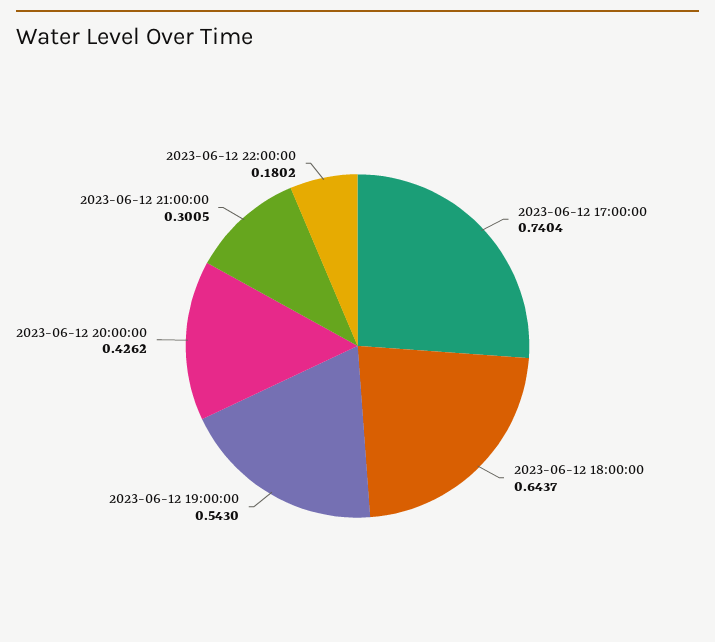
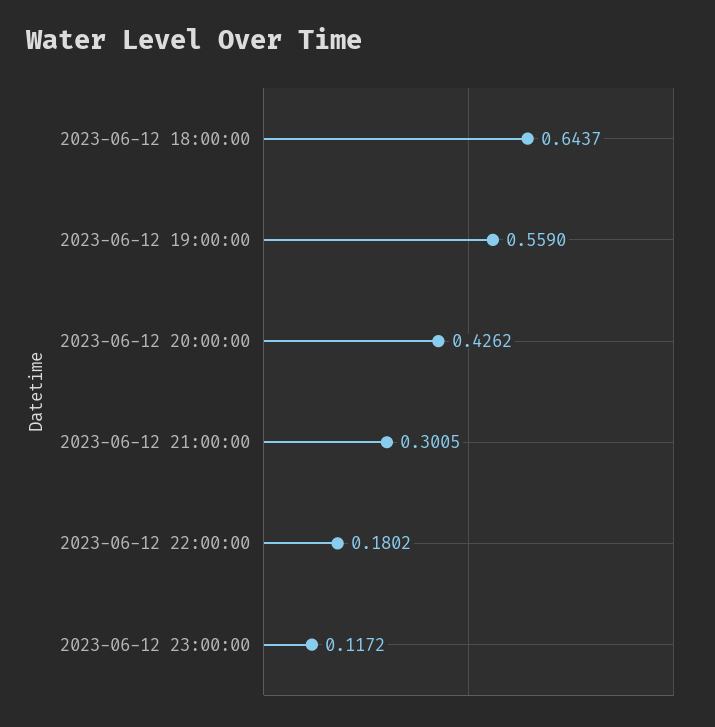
2023-06-12 17:00:00: 0.7404 -> none
2023-06-12 19:00:00: 0.543 -> 0.559
2023-06-12 23:00:00: none -> 0.1172

